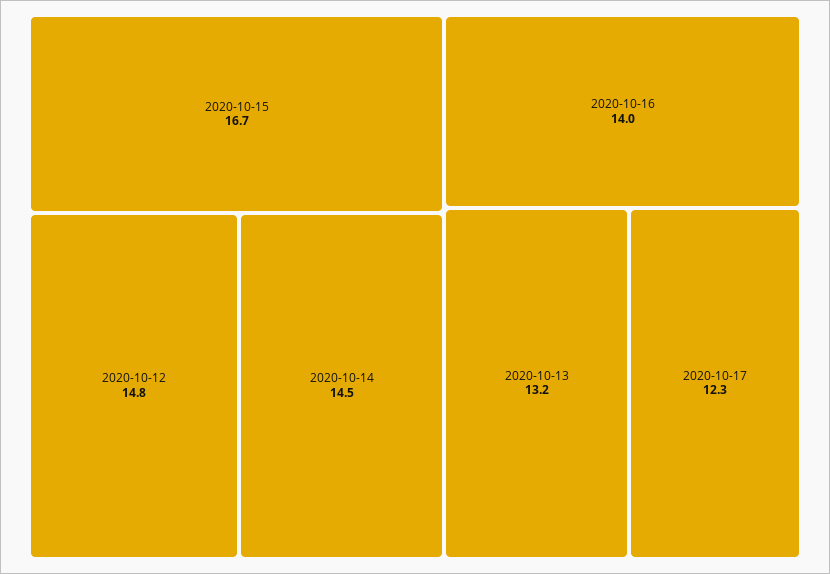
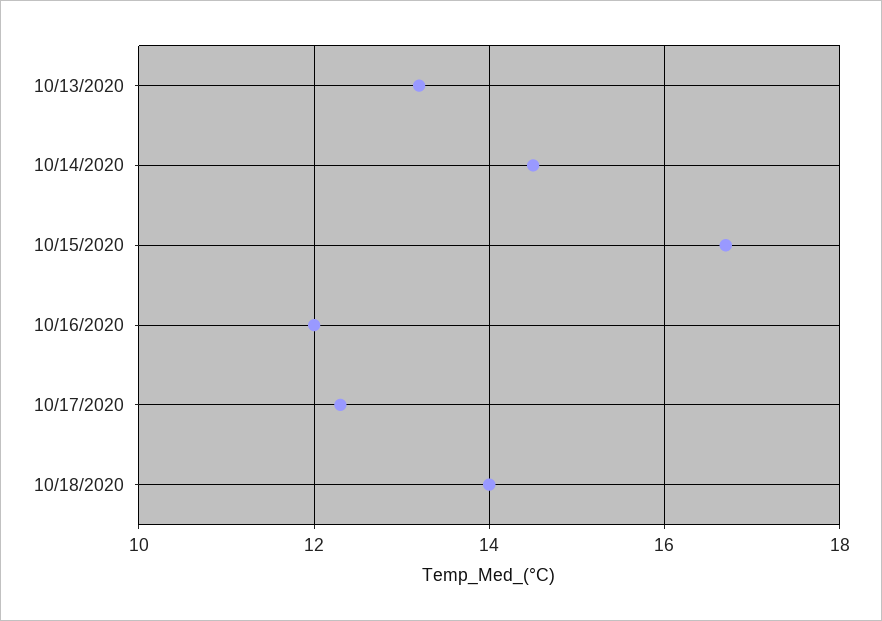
2020-10-12: 14.8 -> none
2020-10-16: 14 -> 12
10/18/2020: none -> 14

